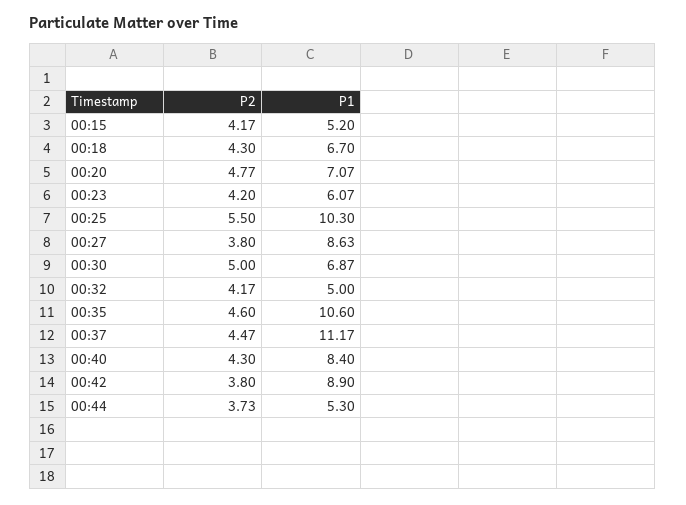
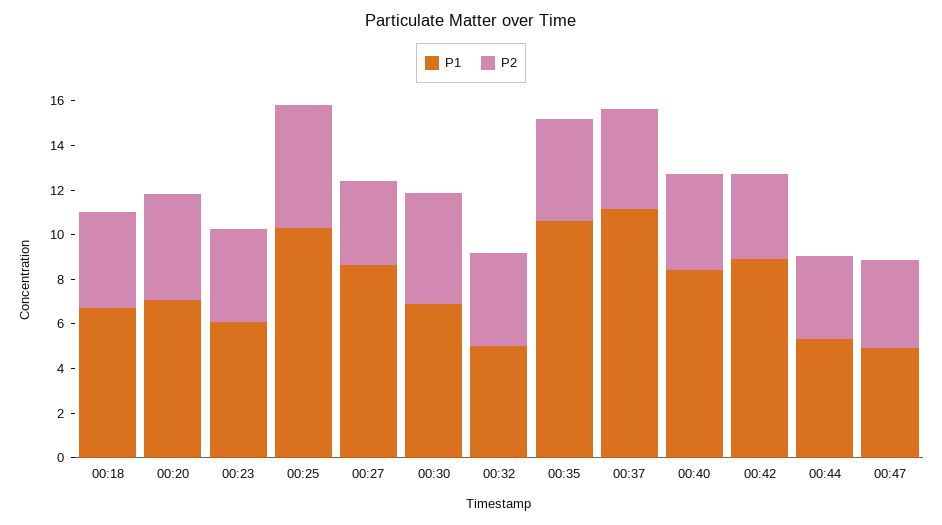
P2, 00:15: 4.17 -> none
P1, 00:15: 5.2 -> none
P1, 00:47: none -> 5
P2, 00:47: none -> 4

